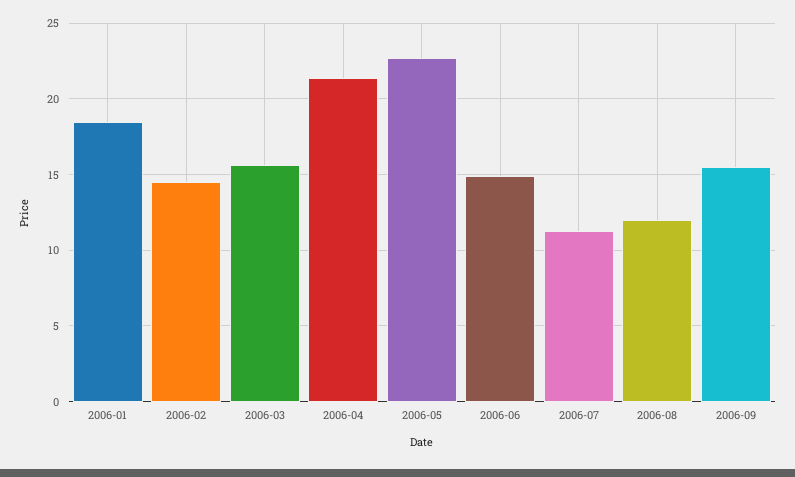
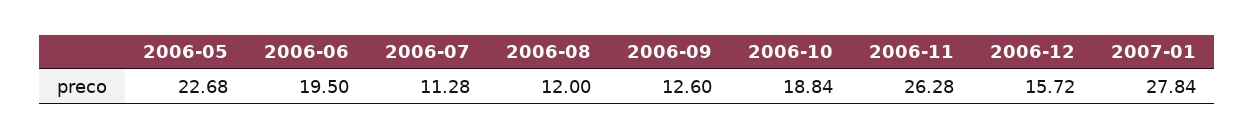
2006-01: 18.5 -> none
2006-02: 14.5 -> none
2006-03: 15.5 -> none
2006-04: 21.5 -> none
2006-06: 15 -> 19.5
2006-09: 15.5 -> 12.6
2006-10: none -> 18.84
2006-11: none -> 26.28
2006-12: none -> 15.72
2007-01: none -> 27.84

